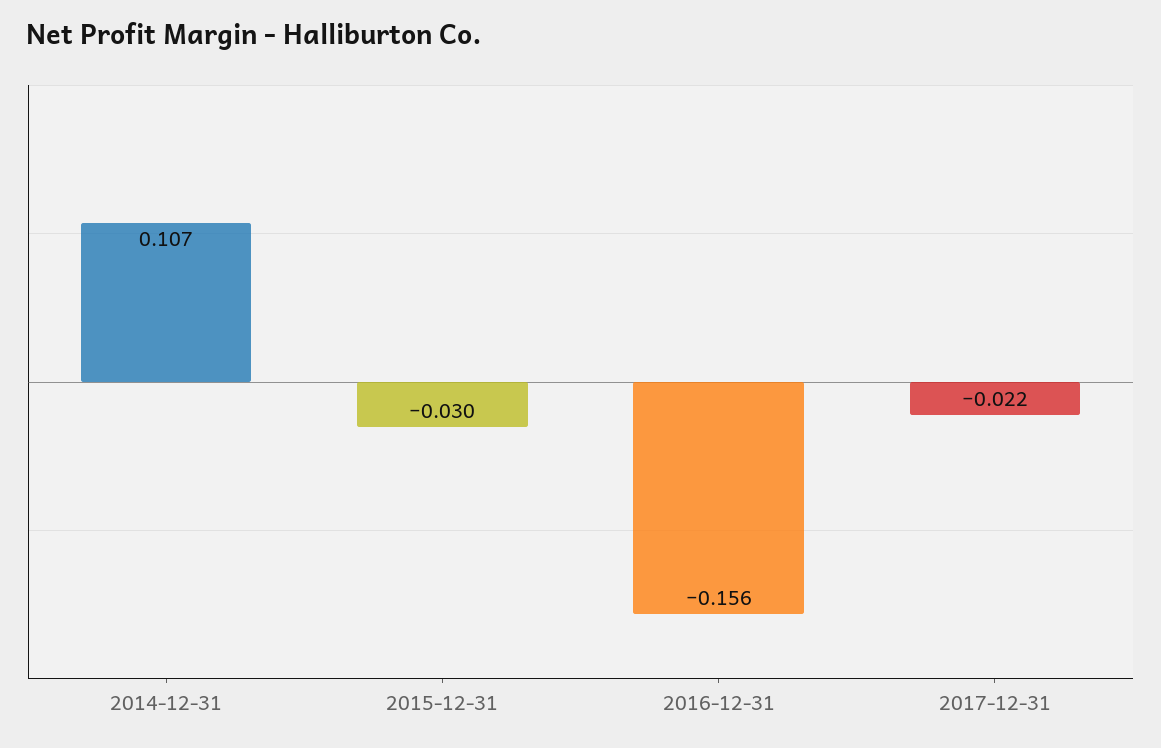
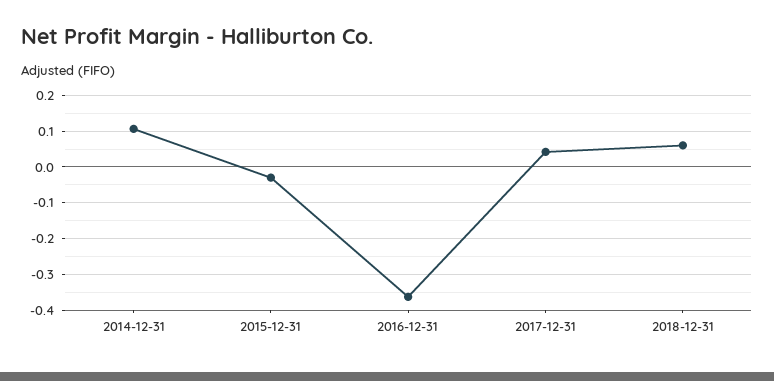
2016-12-31: -0.156 -> -0.36
2017-12-31: -0.022 -> 0.04
2018-12-31: none -> 0.06

